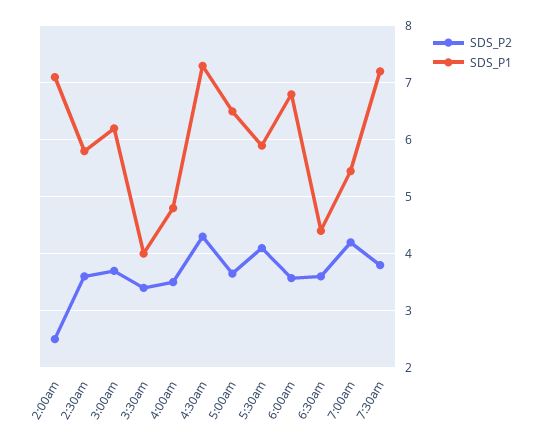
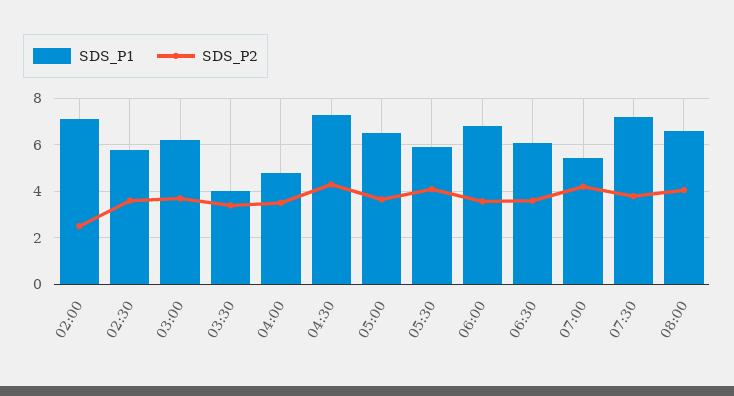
SDS_P1, 6:30am: 4.4 -> 6
SDS_P1, 08:00: none -> 6.5
SDS_P2, 08:00: none -> 4

